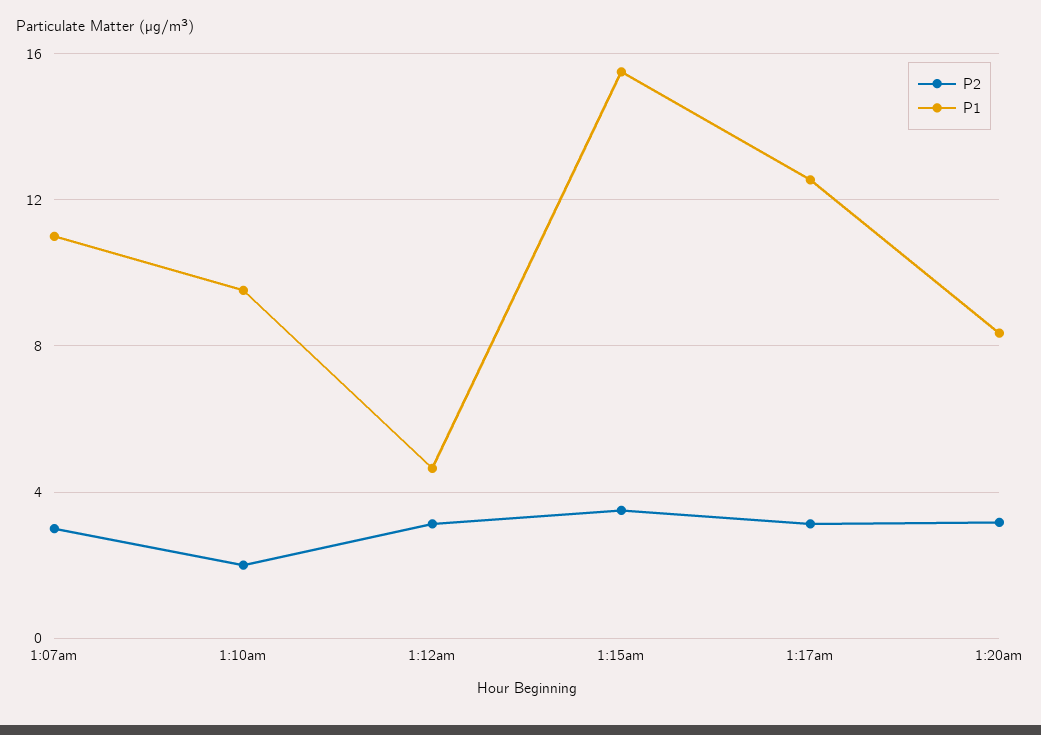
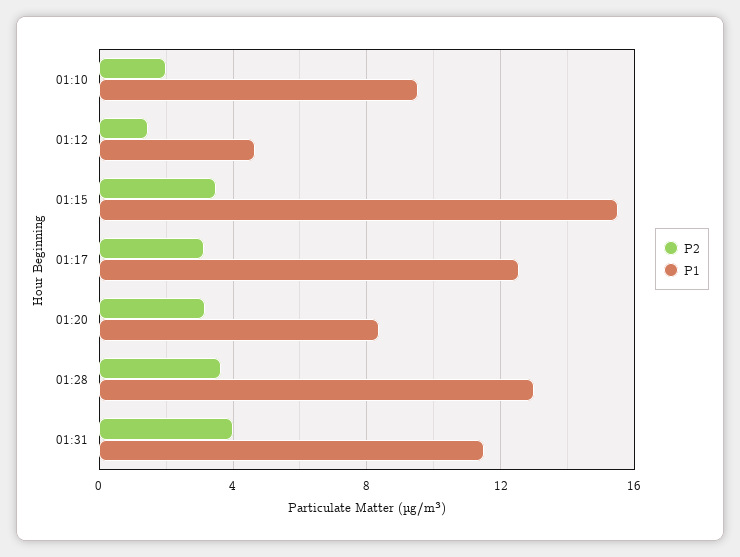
P2, 1:07am: 3 -> none
P1, 1:07am: 11 -> none
P2, 1:12am: 3 -> 1.5
P2, 01:28: none -> 3.5
P1, 01:28: none -> 13
P2, 01:31: none -> 4
P1, 01:31: none -> 11.5

